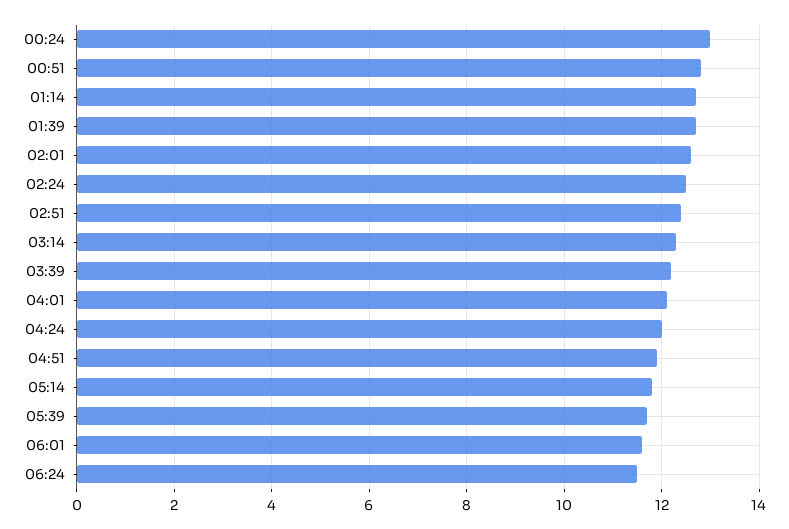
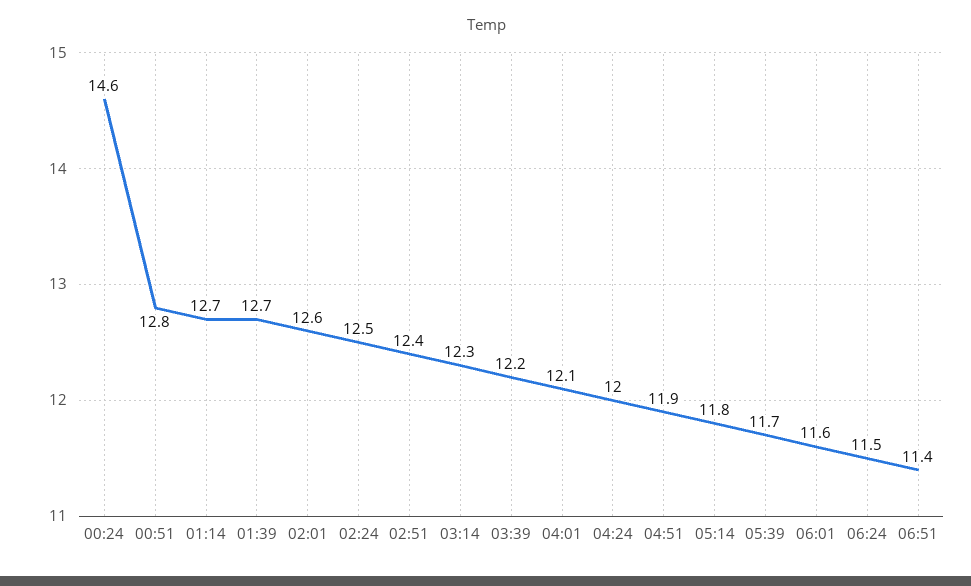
00:24: 13 -> 14.6
06:51: none -> 11.4

